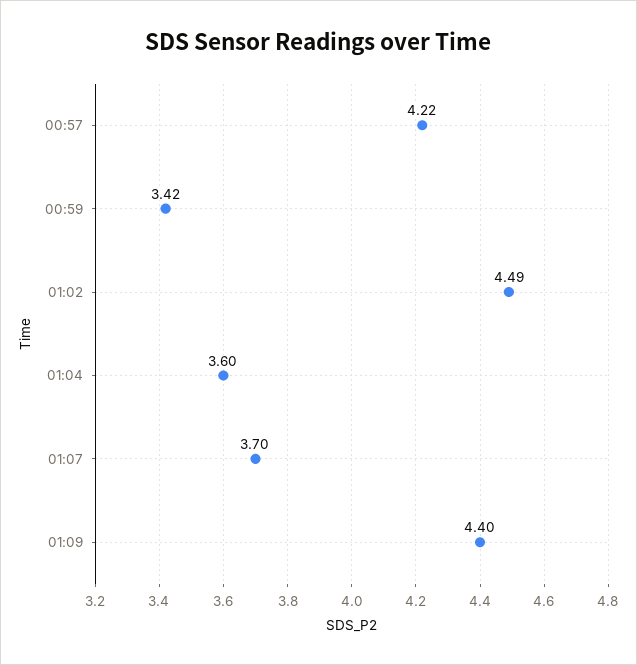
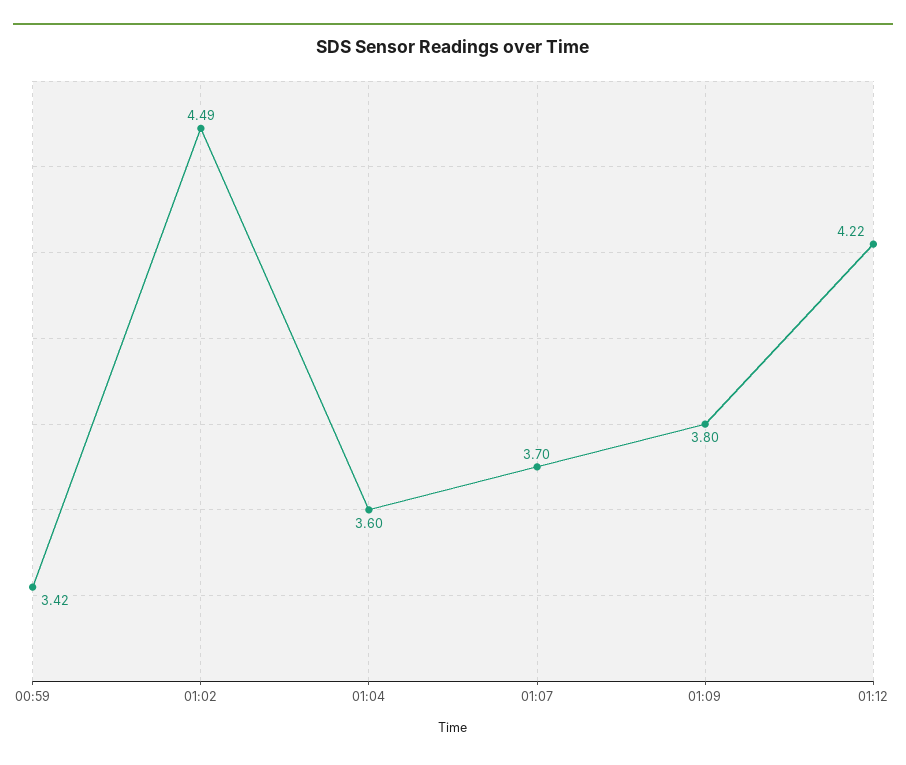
00:57: 4.22 -> none
01:09: 4.4 -> 3.8
01:12: none -> 4.22

